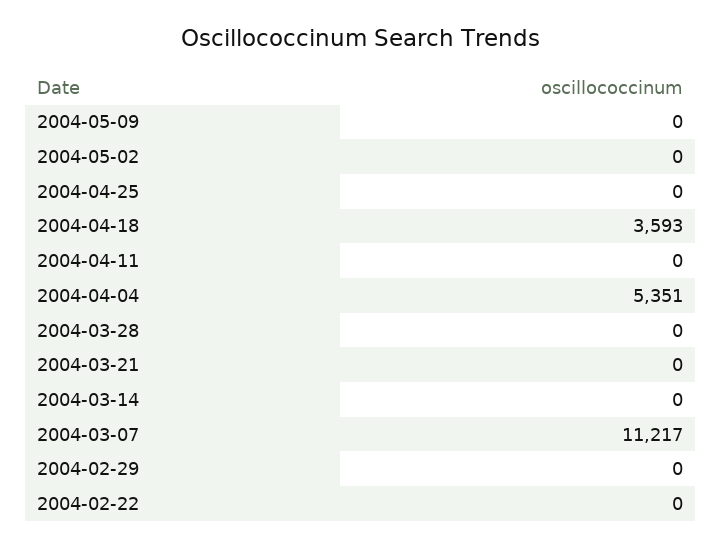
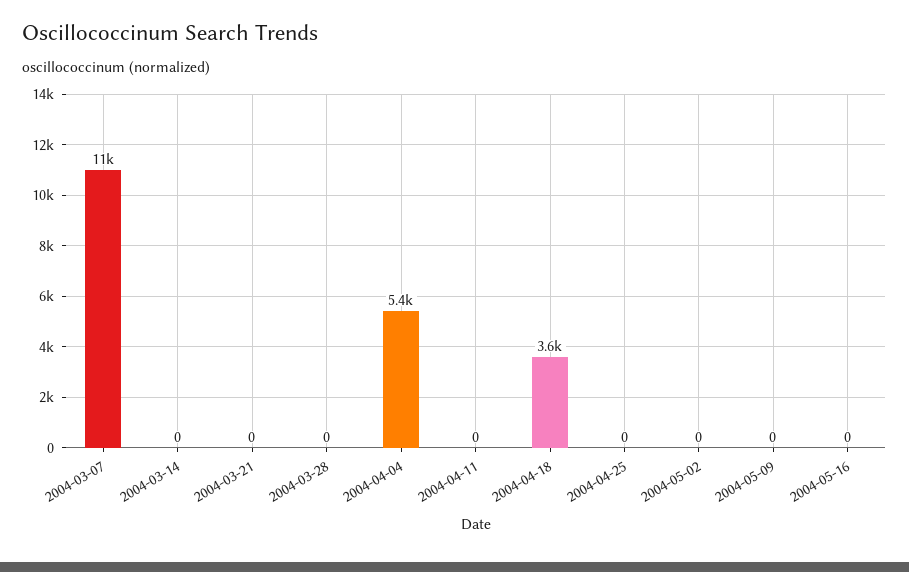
2004-02-29: 0 -> none
2004-02-22: 0 -> none
2004-05-16: none -> 0

